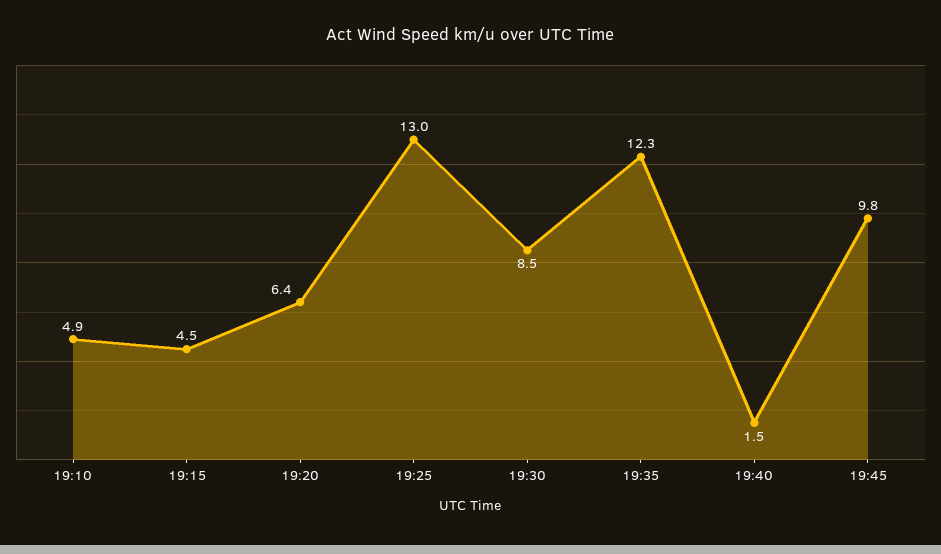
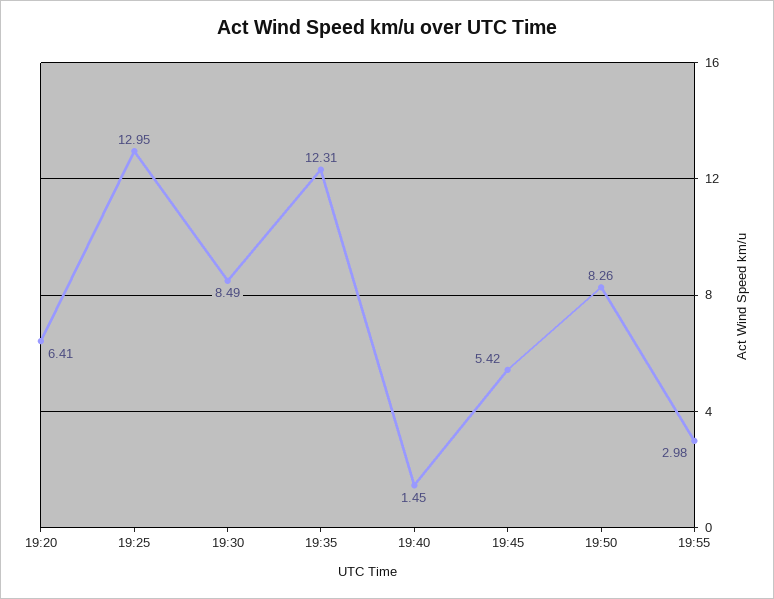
19:10: 4.9 -> none
19:15: 4.5 -> none
19:45: 9.8 -> 5.42
19:50: none -> 8.26
19:55: none -> 2.98

